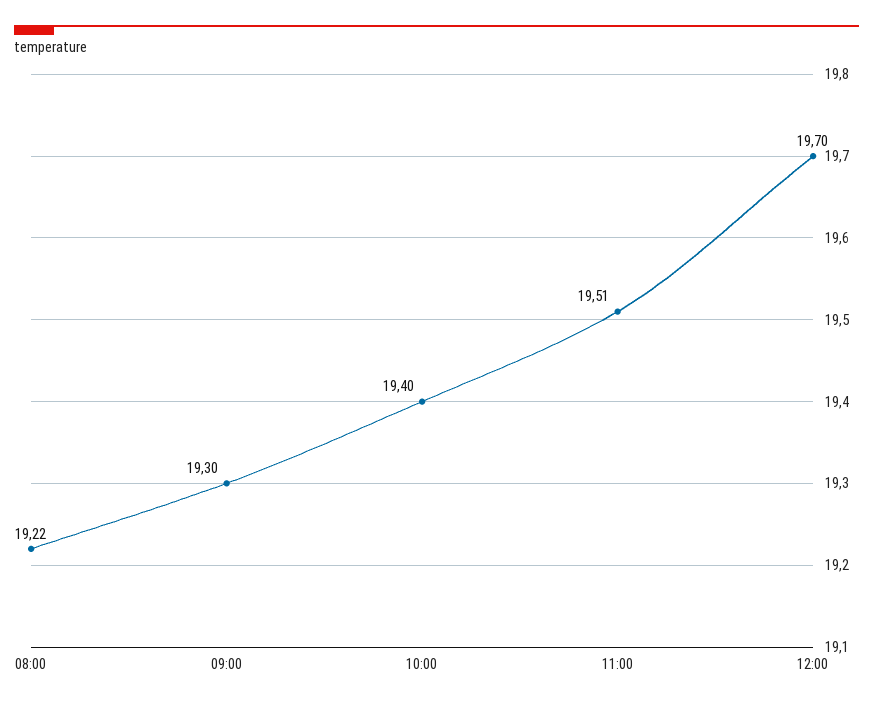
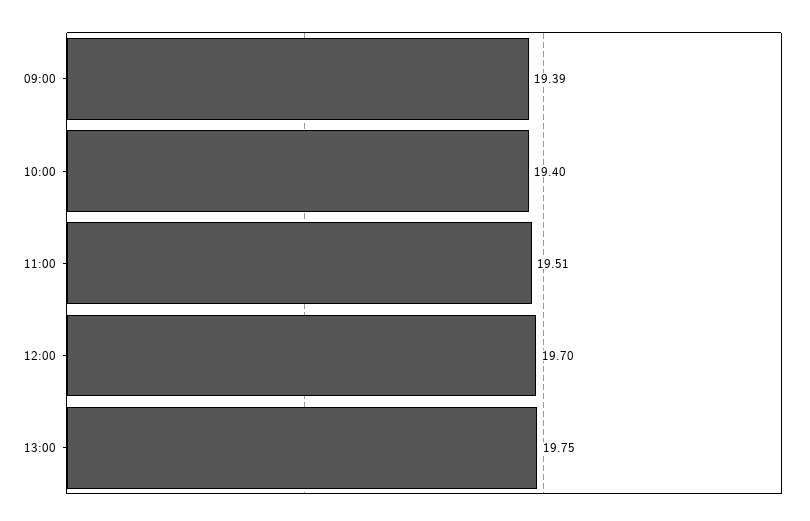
08:00: 19.22 -> none
09:00: 19.3 -> 19.39
13:00: none -> 19.75

